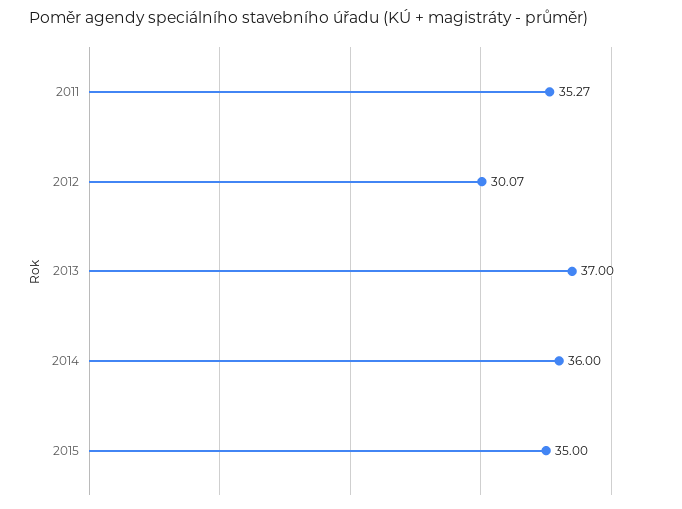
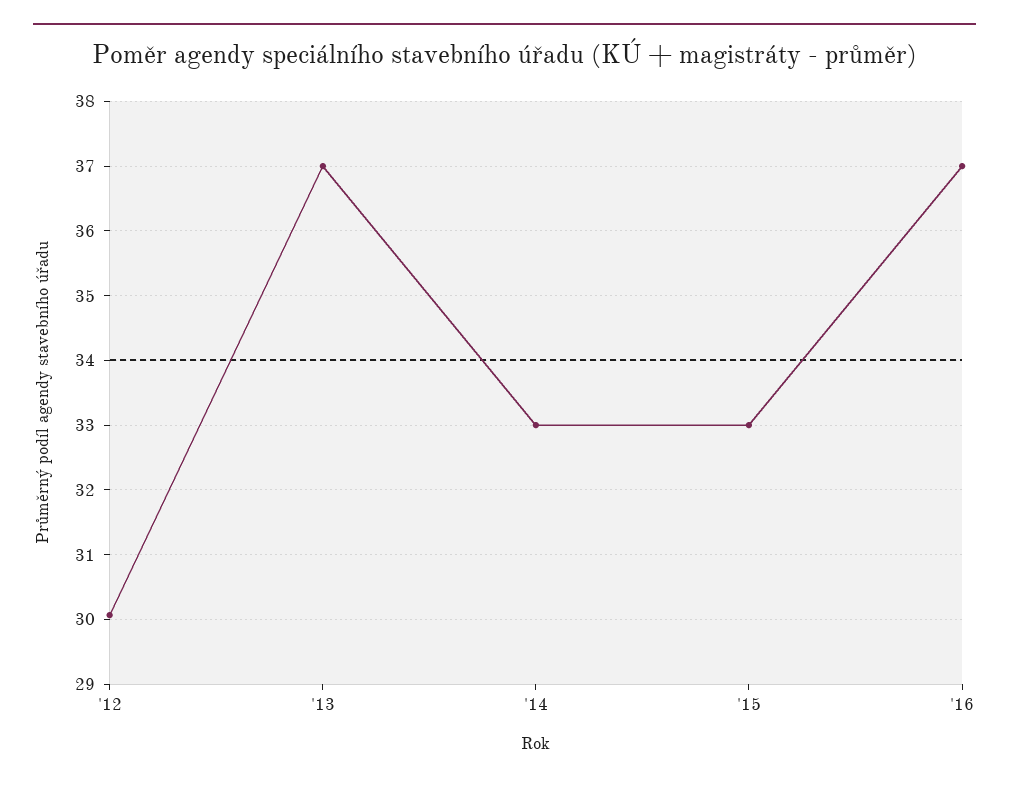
2011: 35.27 -> none
2014: 36 -> 33
2015: 35 -> 33
'16: none -> 37

